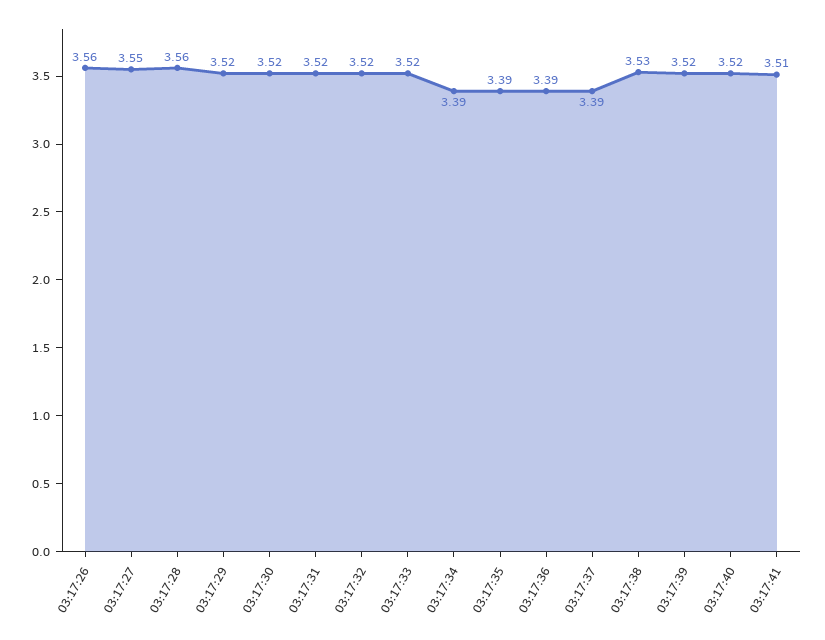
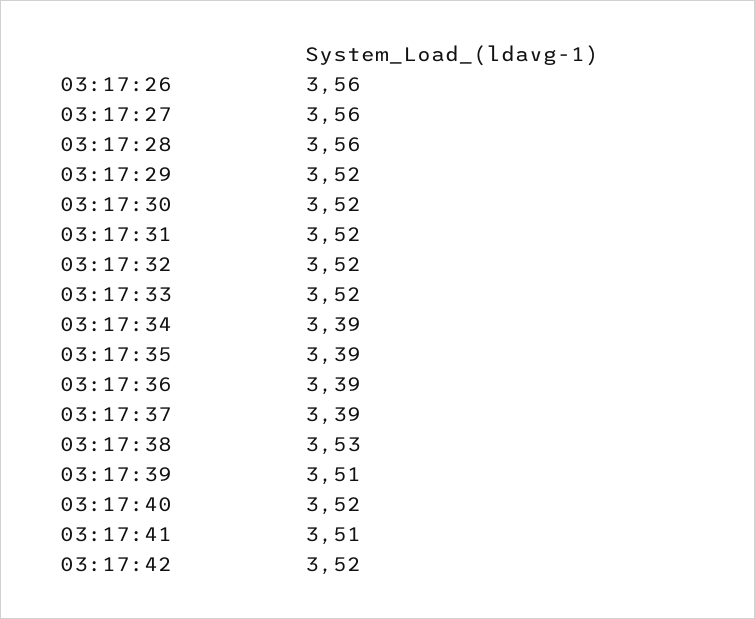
03:17:27: 3.55 -> 3.56
03:17:39: 3.52 -> 3.51
03:17:42: none -> 3.52

